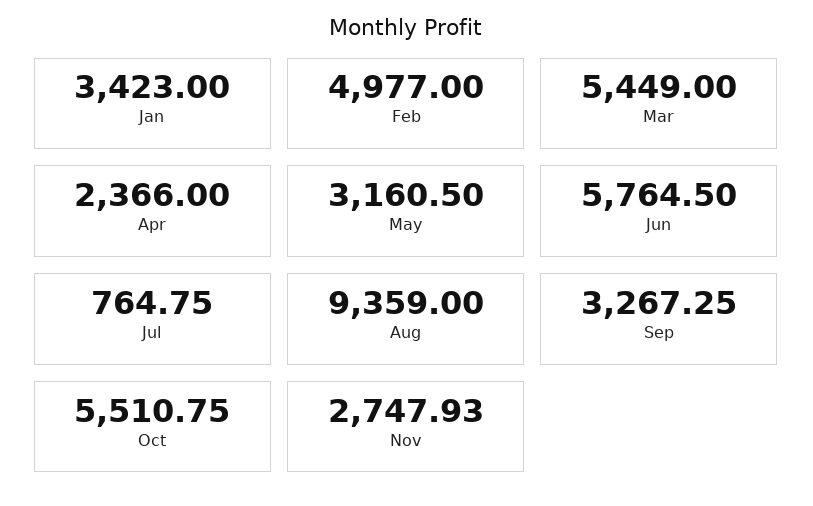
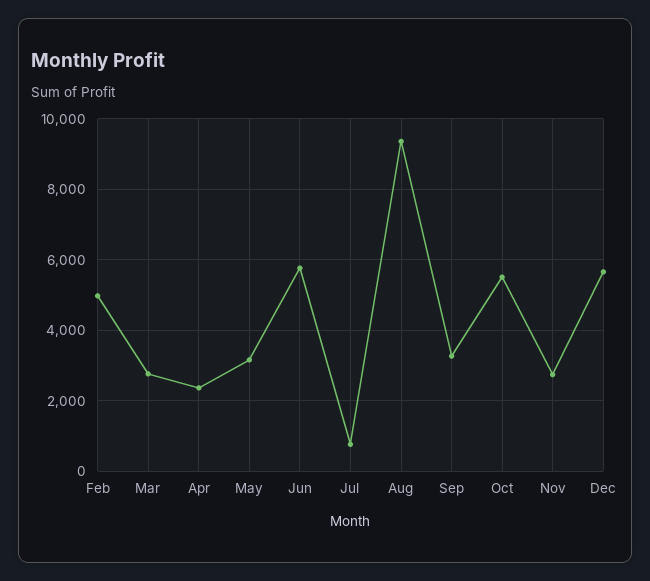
Jan: 3423 -> none
Mar: 5449 -> 2800
Dec: none -> 5600

